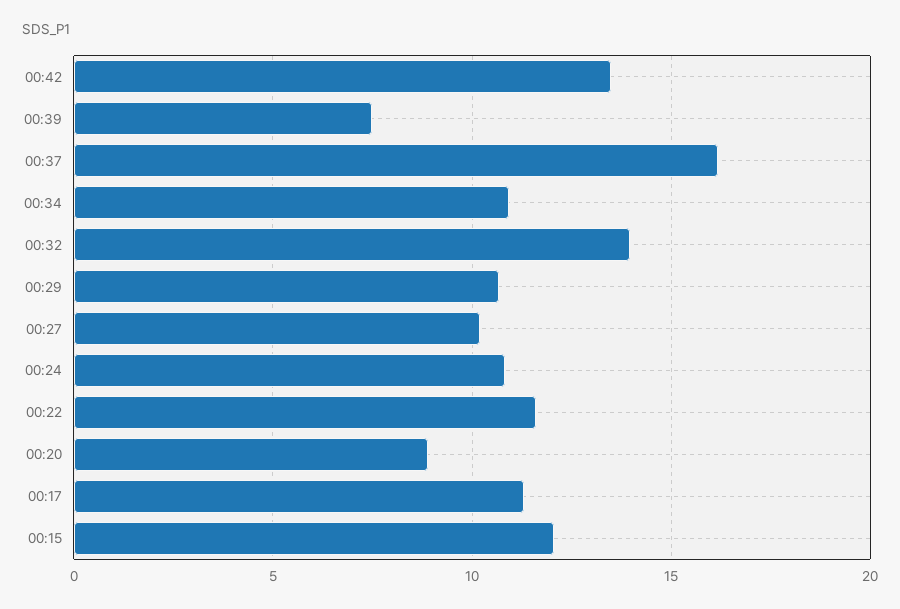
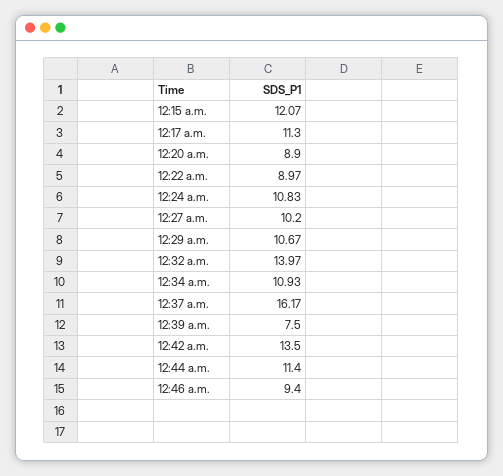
00:22: 11.5 -> 8.97
12:44 a.m.: none -> 11.4
12:46 a.m.: none -> 9.4

